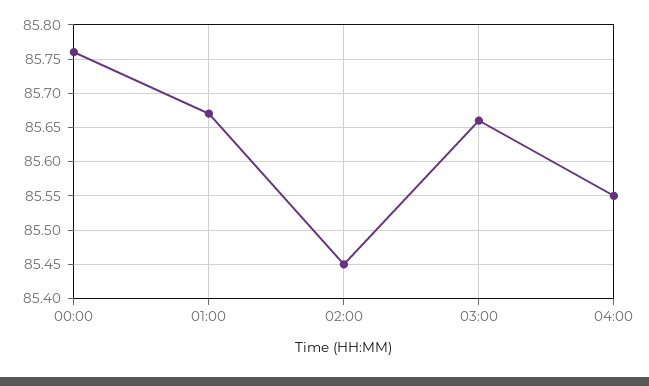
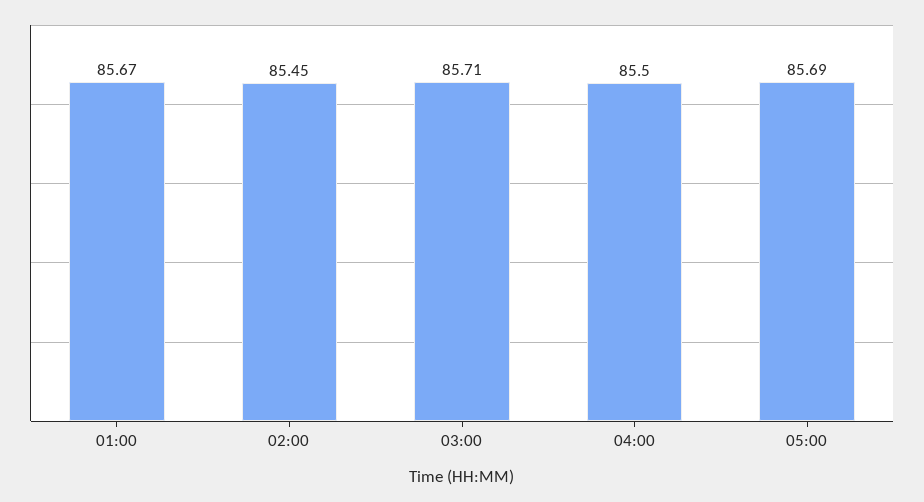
00:00: 85.76 -> none
03:00: 85.66 -> 85.71
04:00: 85.55 -> 85.5
05:00: none -> 85.69

